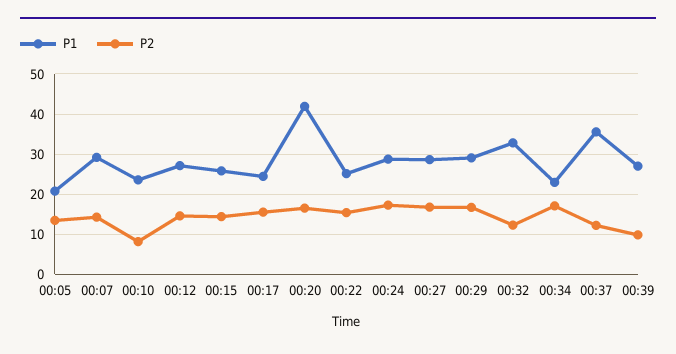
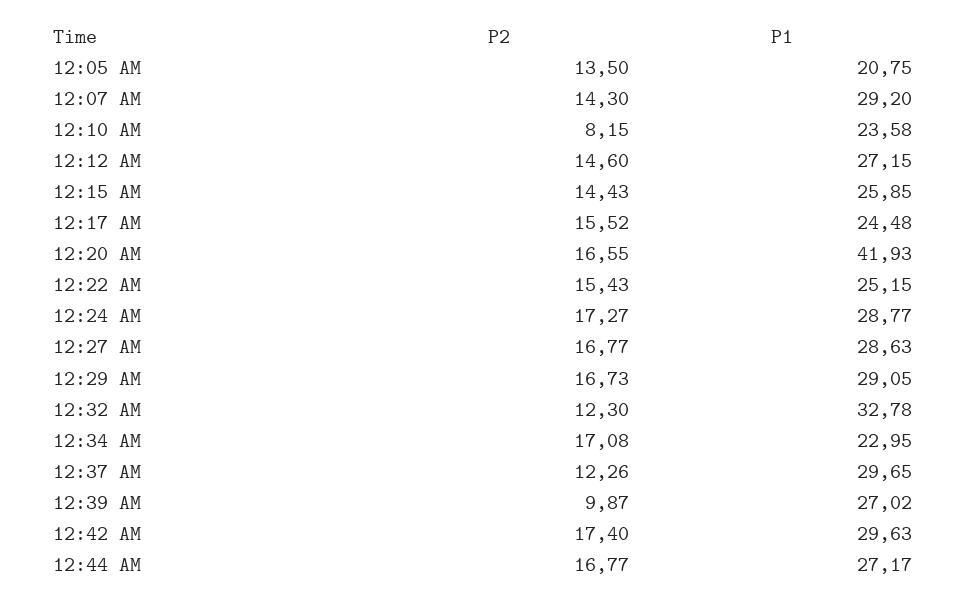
P1, 00:37: 36 -> 29.65
P2, 12:42 AM: none -> 17.4
P1, 12:42 AM: none -> 29.63
P2, 12:44 AM: none -> 16.77
P1, 12:44 AM: none -> 27.17

